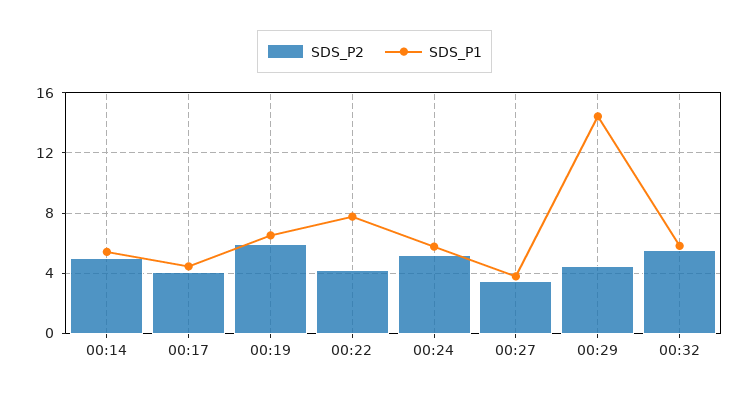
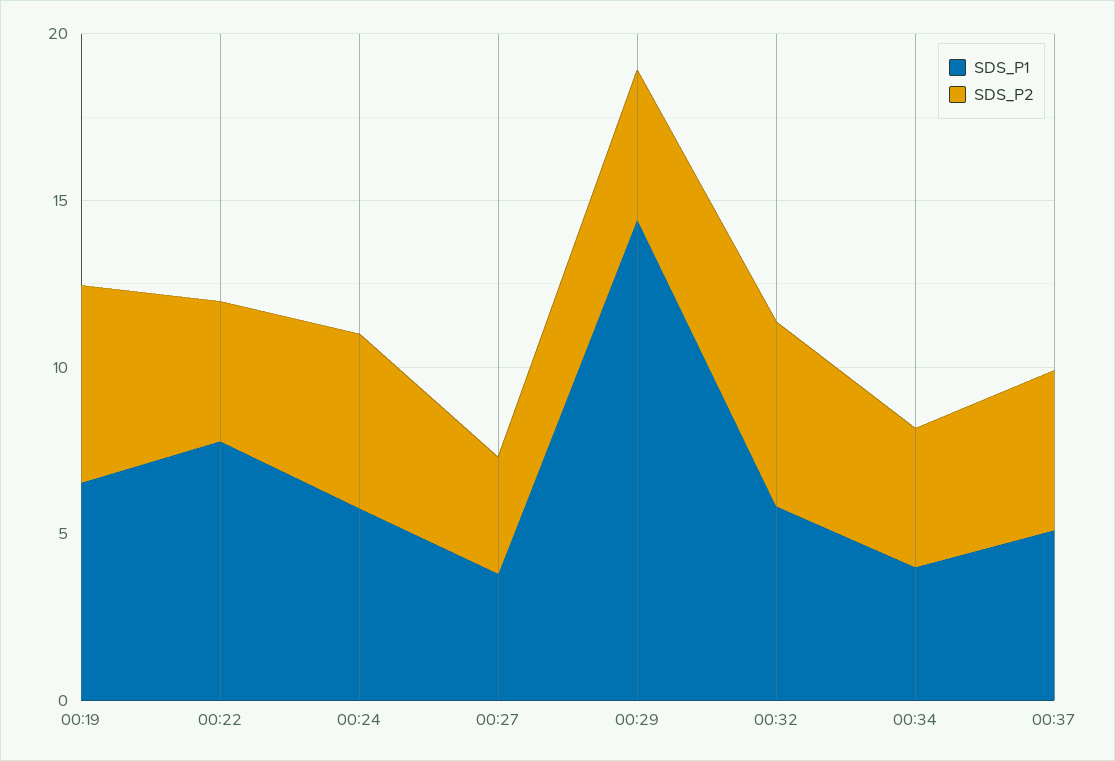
SDS_P2, 00:14: 5 -> none
SDS_P1, 00:14: 5.5 -> none
SDS_P2, 00:17: 4 -> none
SDS_P1, 00:17: 4.5 -> none
SDS_P1, 00:34: none -> 4
SDS_P2, 00:34: none -> 4
SDS_P1, 00:37: none -> 5
SDS_P2, 00:37: none -> 5

